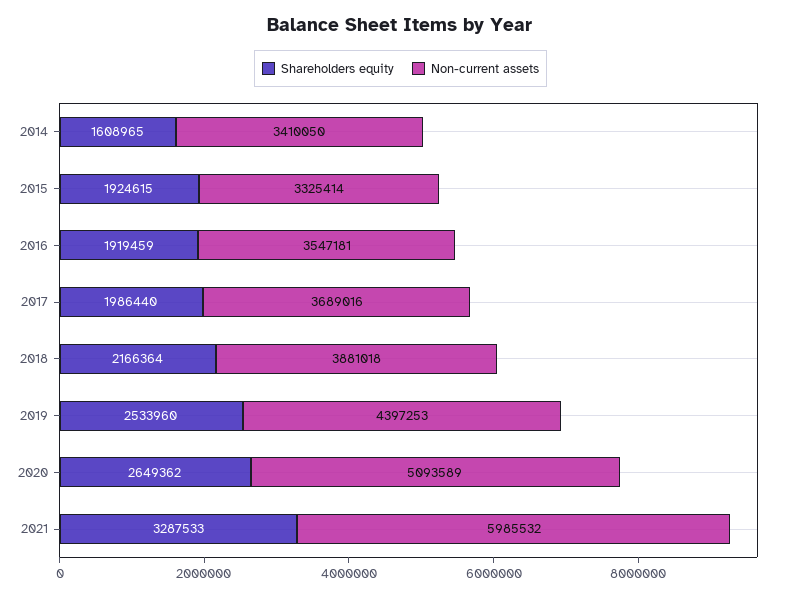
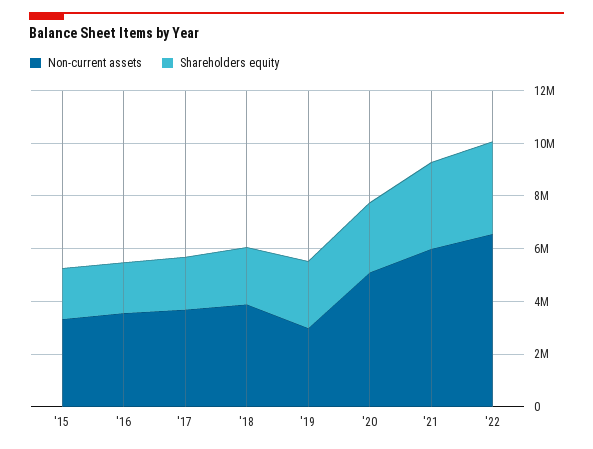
Shareholders equity, 2014: 1608965 -> none
Non-current assets, 2014: 3410050 -> none
Non-current assets, 2019: 4397253 -> 3000000
Non-current assets, '22: none -> 6500000
Shareholders equity, '22: none -> 3500000

